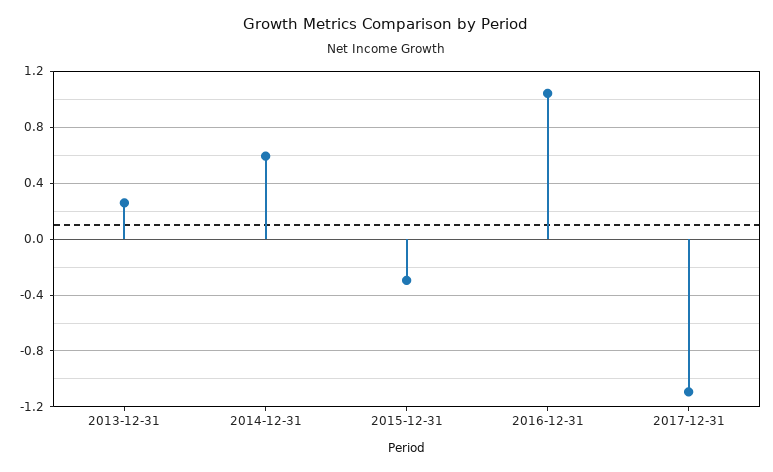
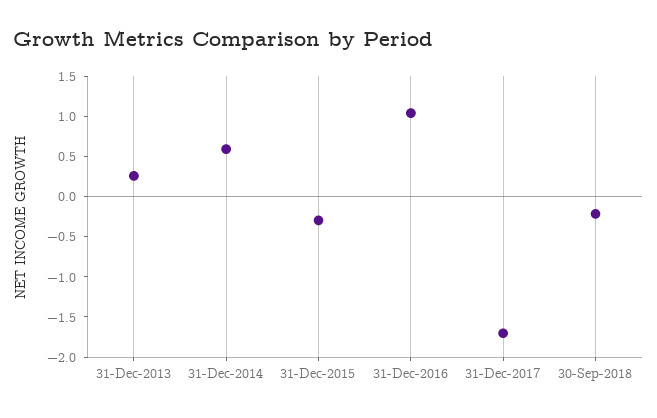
2017-12-31: -1.1 -> -1.7
30-Sep-2018: none -> -0.2

